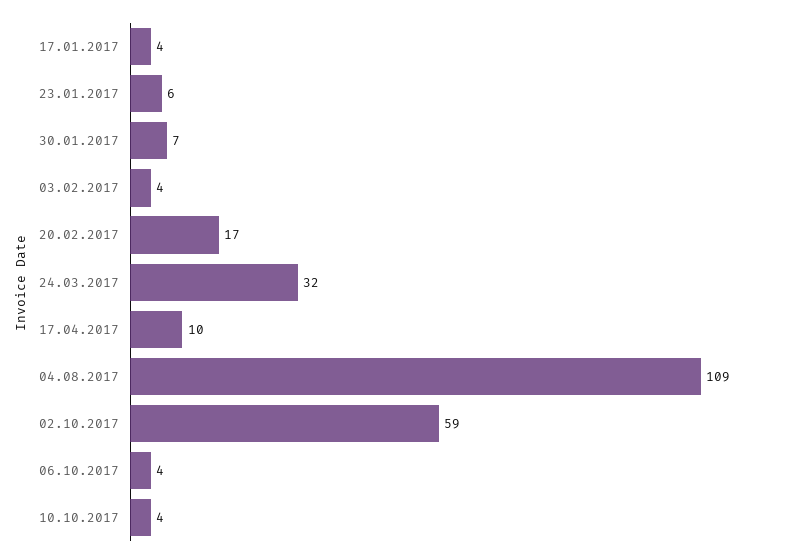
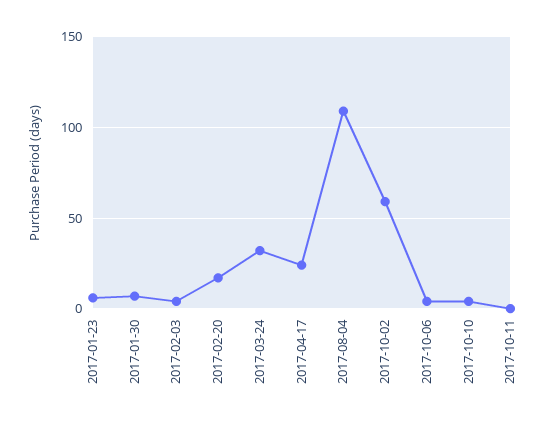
17.01.2017: 4 -> none
17.04.2017: 10 -> 25
2017-10-11: none -> 0

